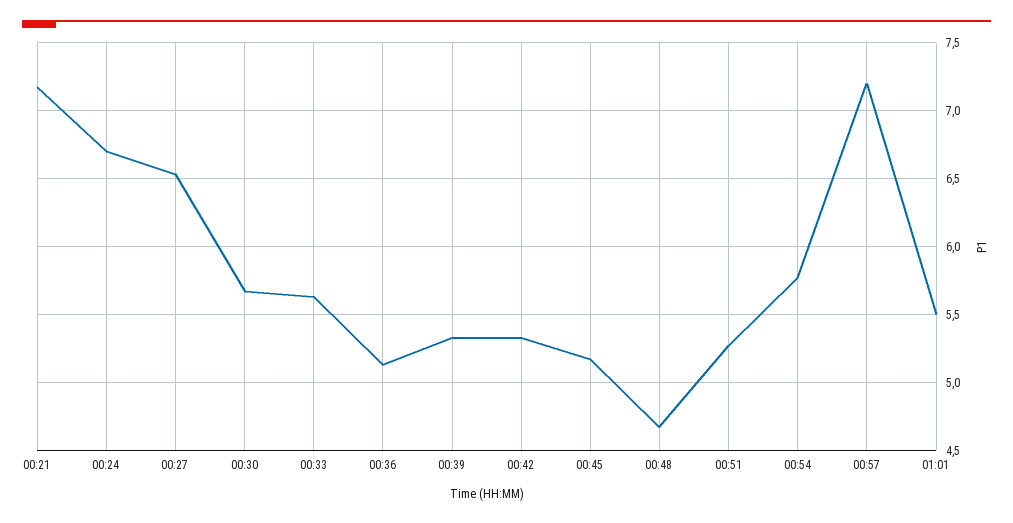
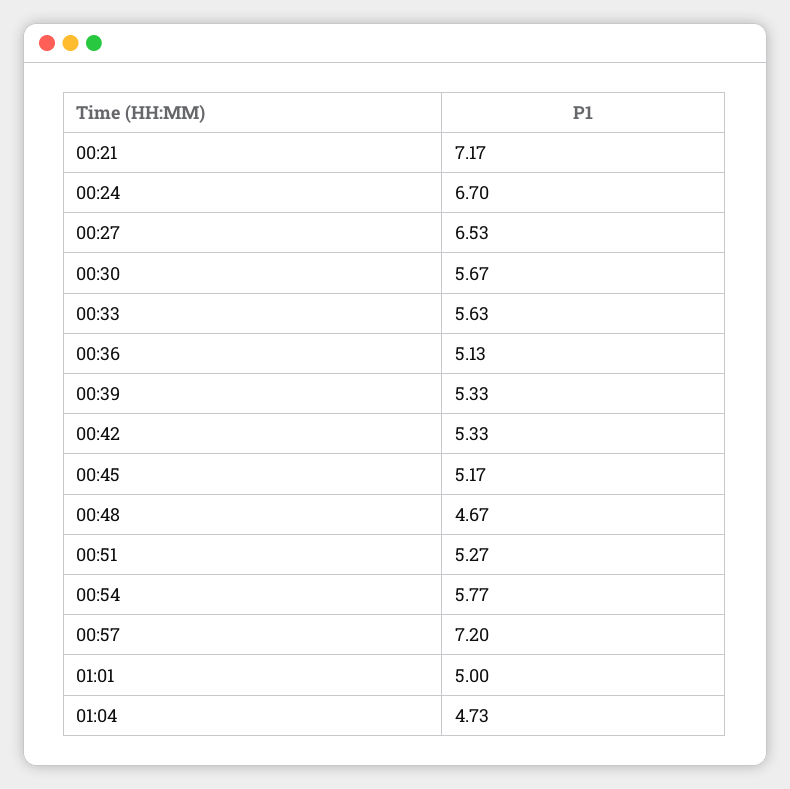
01:01: 5.5 -> 5
01:04: none -> 4.73

